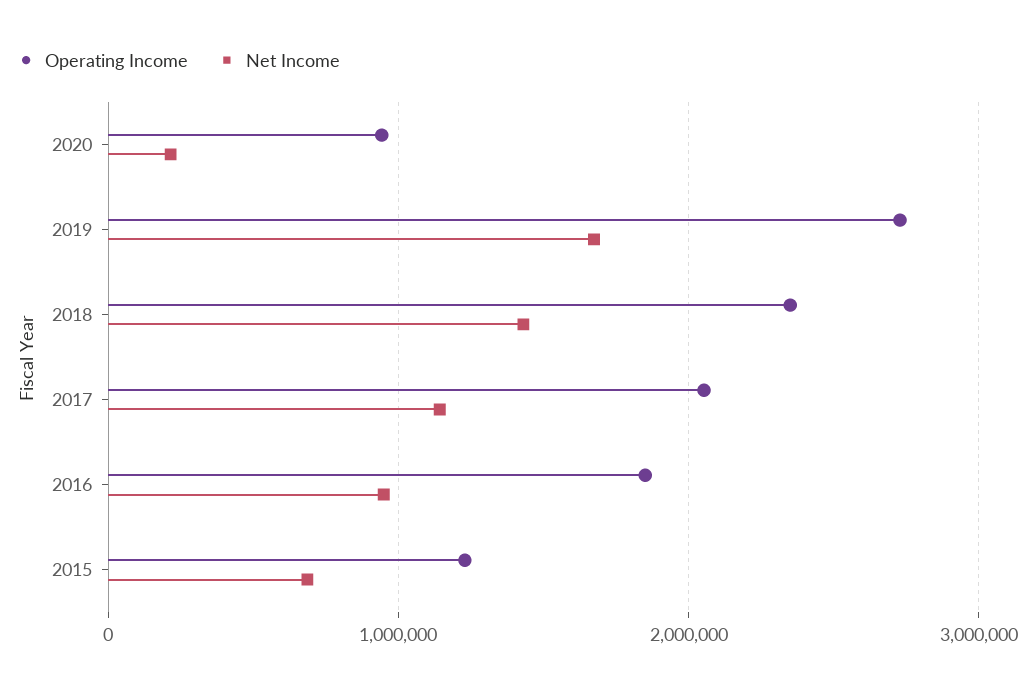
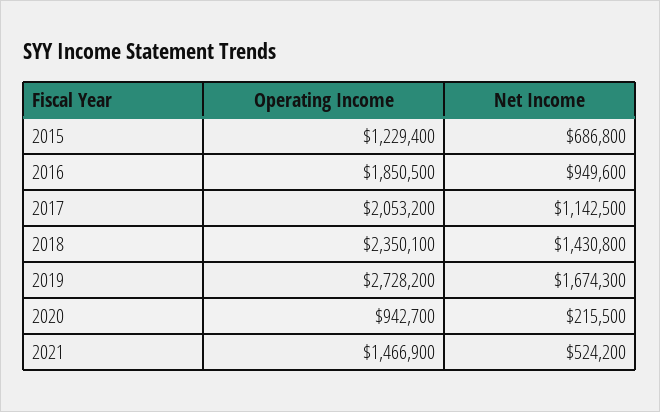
Operating Income, 2021: none -> 1466900
Net Income, 2021: none -> 524200

